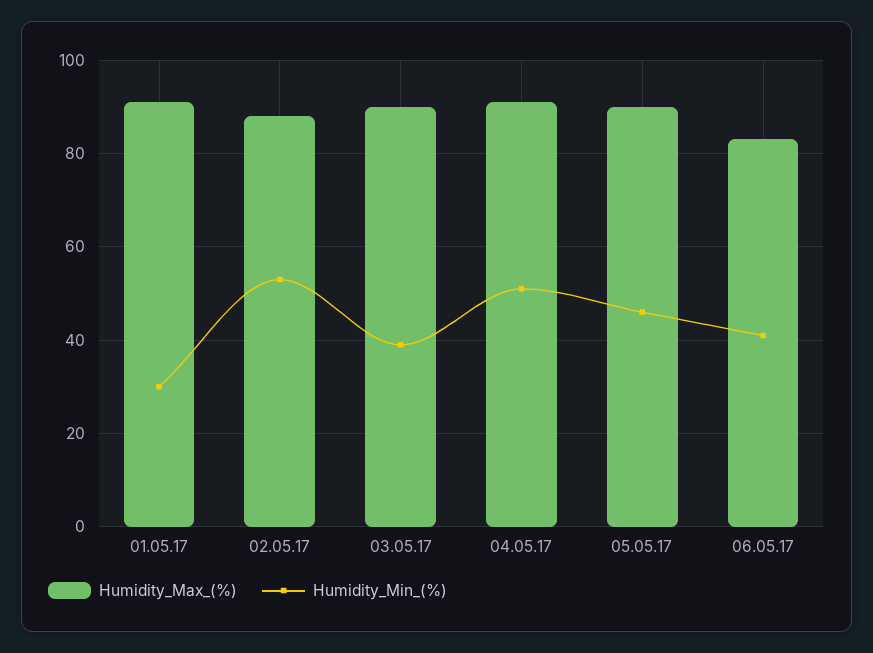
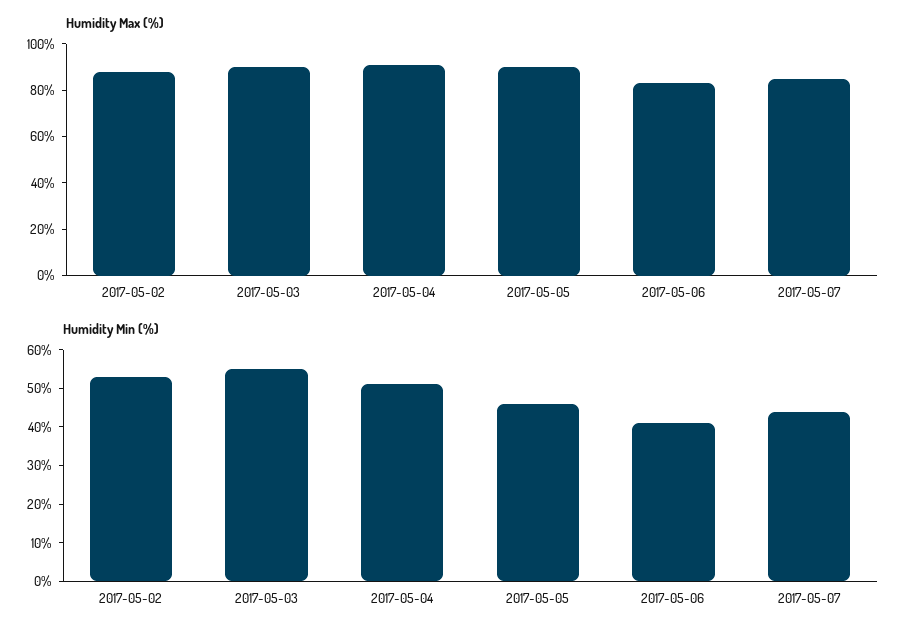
Humidity_Max_(%), 01.05.17: 90 -> none
Humidity_Min_(%), 01.05.17: 30 -> none
Humidity_Min_(%), 03.05.17: 40 -> 55
Humidity_Max_(%), 2017-05-07: none -> 85
Humidity_Min_(%), 2017-05-07: none -> 45

